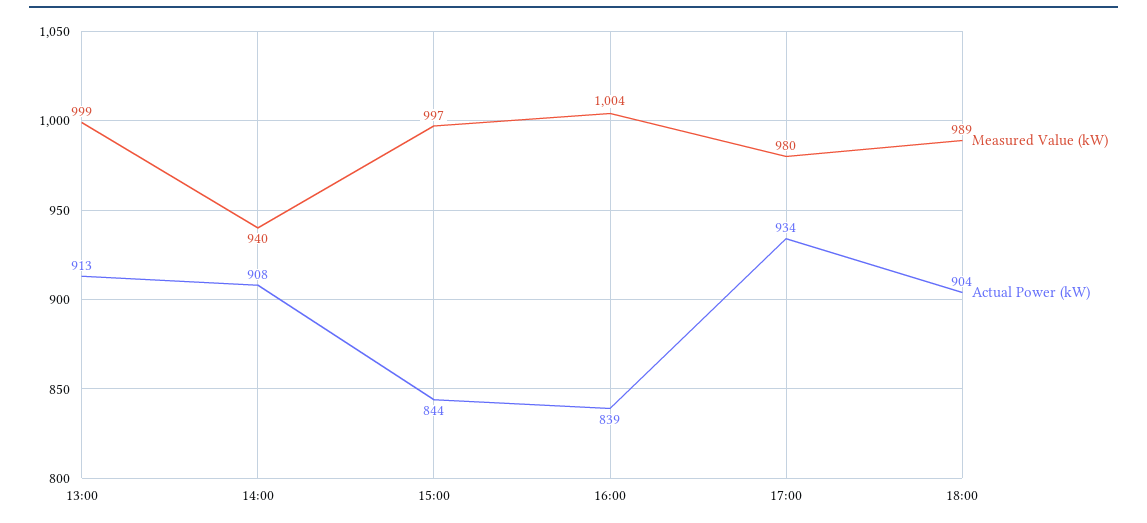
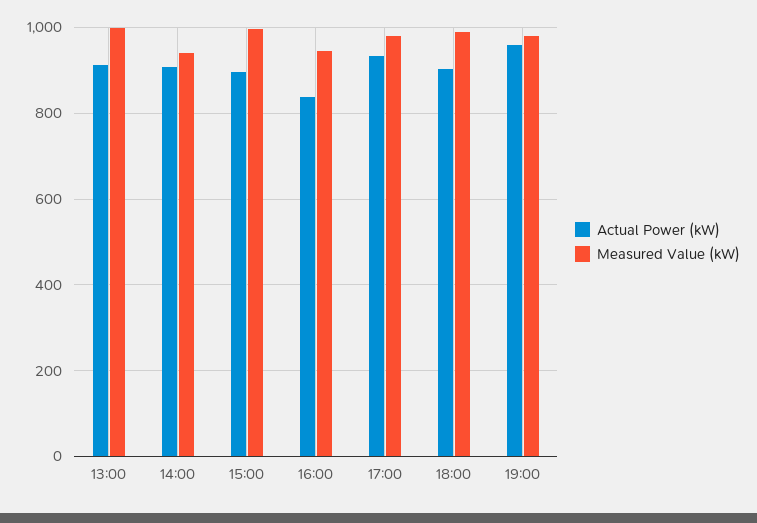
Actual Power (kW), 15:00: 844 -> 900
Measured Value (kW), 16:00: 1004 -> 940
Actual Power (kW), 19:00: none -> 960
Measured Value (kW), 19:00: none -> 980

